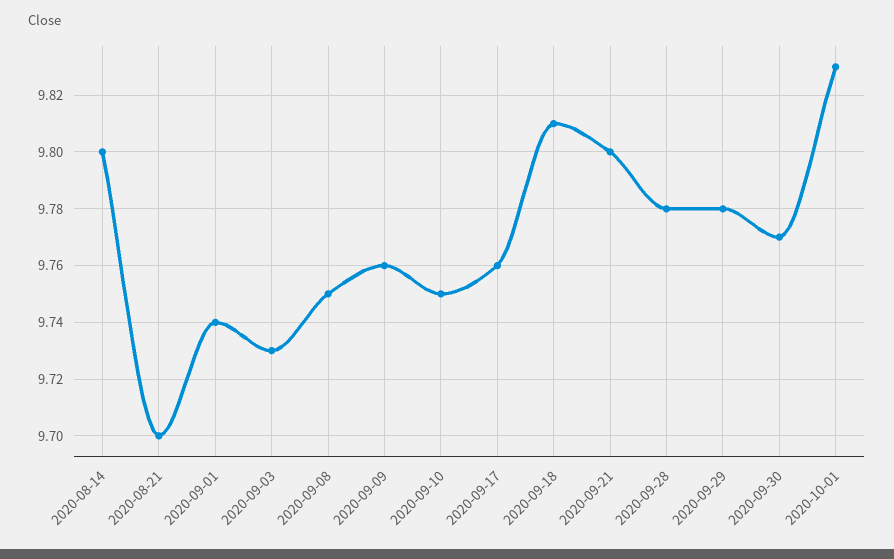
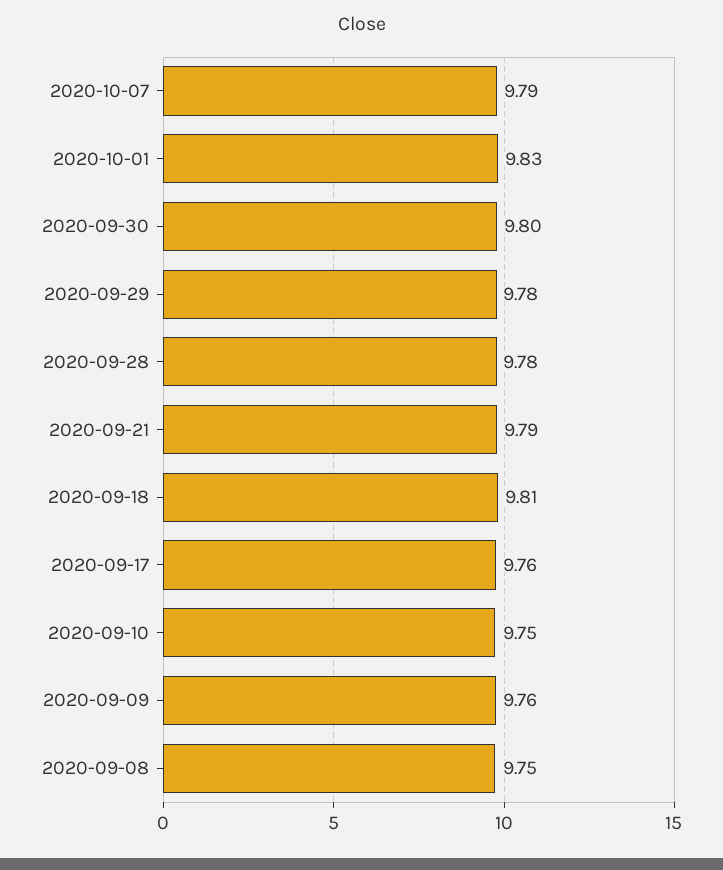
2020-08-14: 9.8 -> none
2020-08-21: 9.7 -> none
2020-09-01: 9.74 -> none
2020-09-03: 9.73 -> none
2020-09-21: 9.8 -> 9.79
2020-09-30: 9.77 -> 9.8
2020-10-07: none -> 9.79

